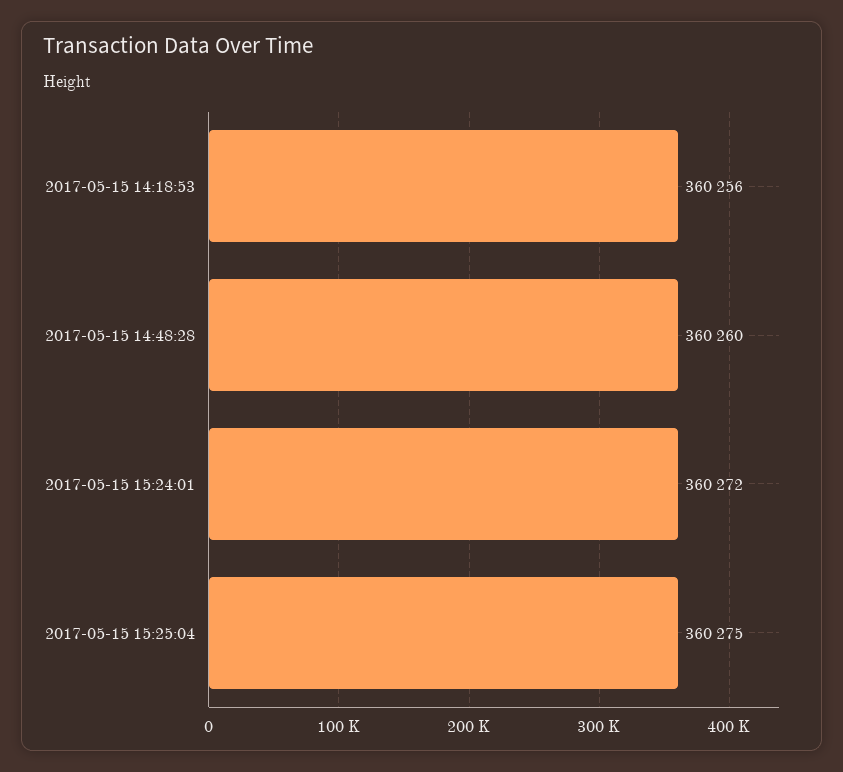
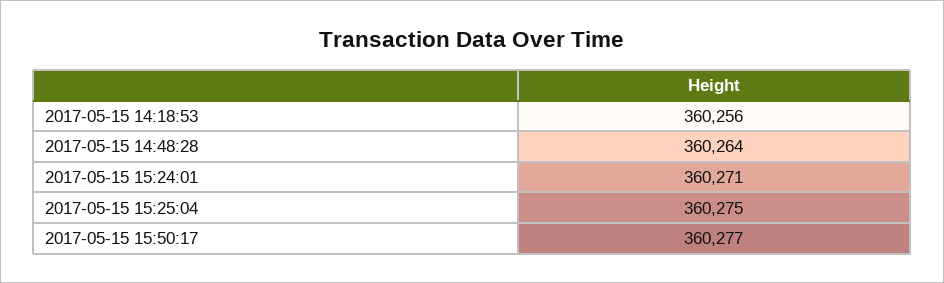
2017-05-15 14:48:28: 360260 -> 360264
2017-05-15 15:24:01: 360272 -> 360271
2017-05-15 15:50:17: none -> 360277

